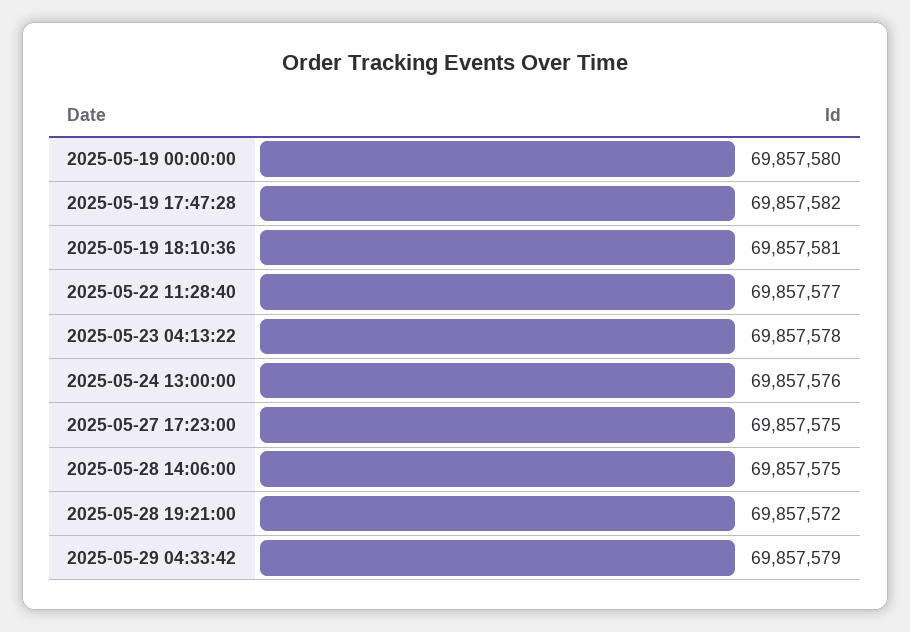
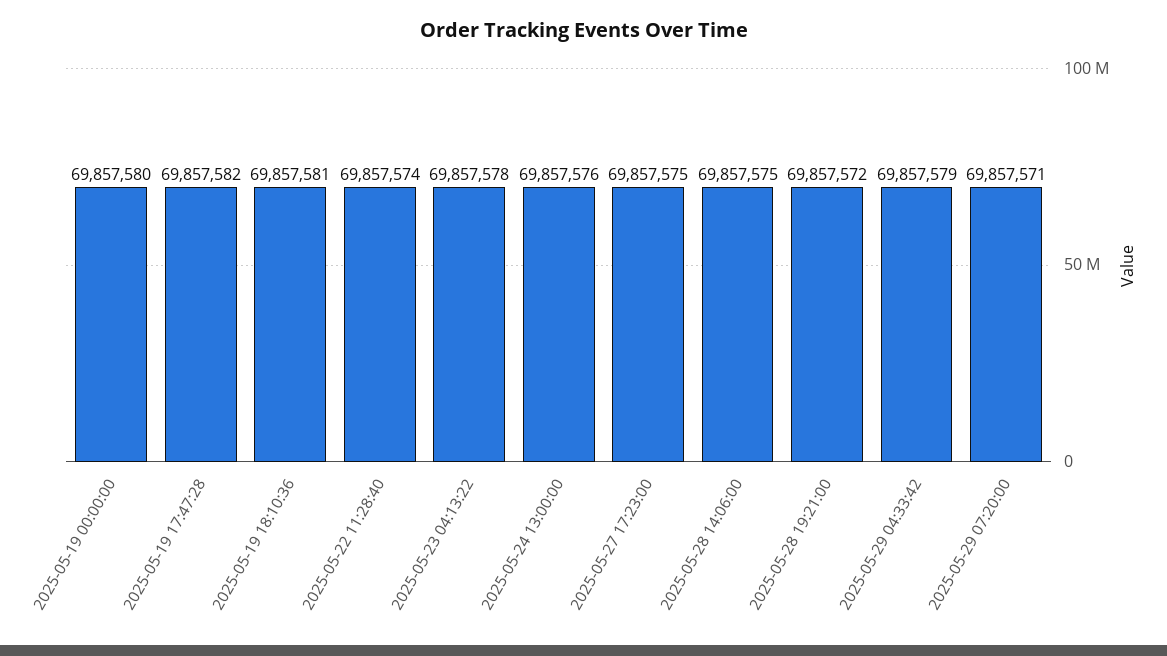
2025-05-22 11:28:40: 69857577 -> 69857574
2025-05-29 07:20:00: none -> 69857571

